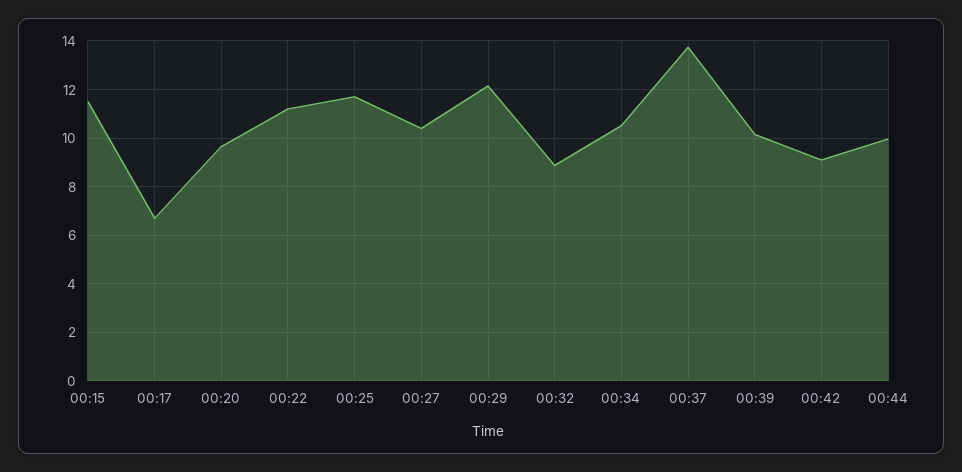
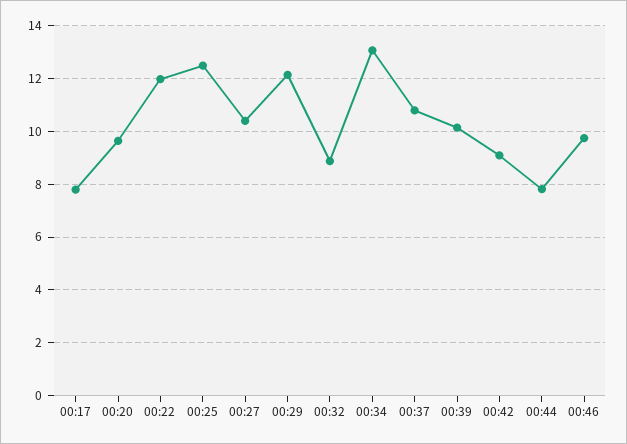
00:15: 11.5 -> none
00:17: 6.75 -> 7.75
00:22: 11.25 -> 12
00:25: 11.75 -> 12.5
00:34: 10.5 -> 13
00:37: 13.75 -> 10.75
00:44: 10 -> 7.75
00:46: none -> 9.75

